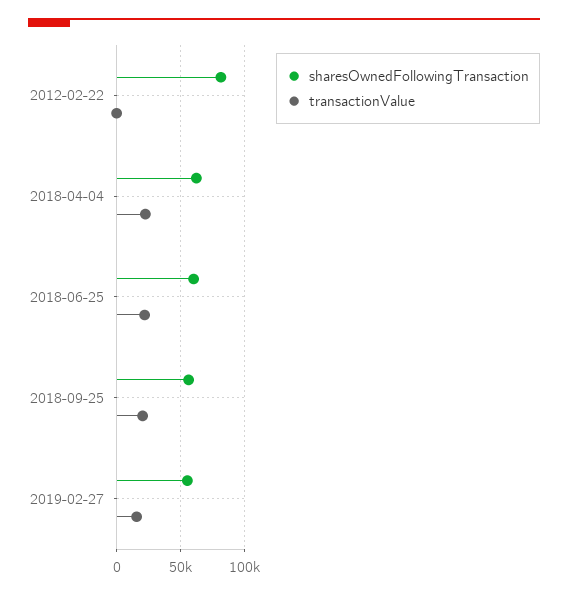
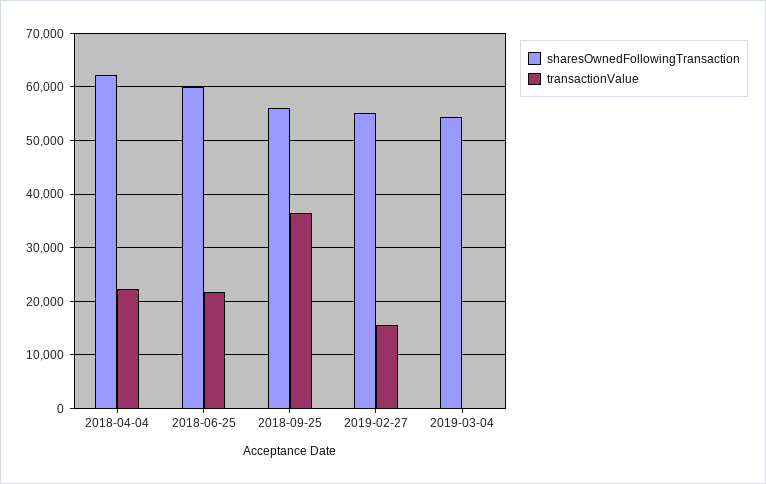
sharesOwnedFollowingTransaction, 2012-02-22: 80000 -> none
transactionValue, 2012-02-22: 0 -> none
transactionValue, 2018-09-25: 20000 -> 36000
sharesOwnedFollowingTransaction, 2019-03-04: none -> 54000
transactionValue, 2019-03-04: none -> 0

